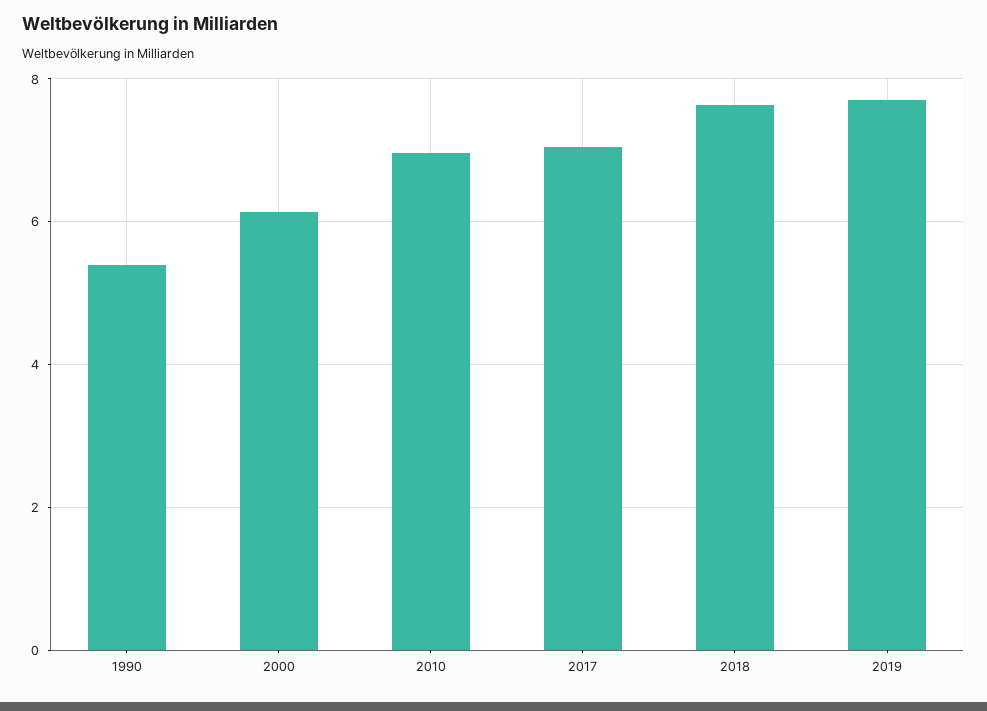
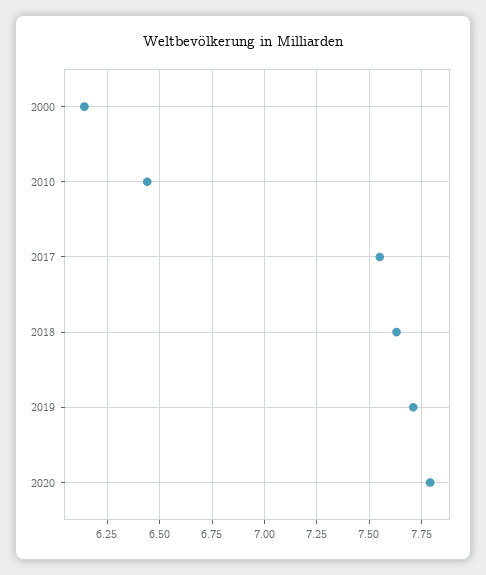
1990: 5.4 -> none
2010: 7 -> 6.45
2017: 7 -> 7.55
2020: none -> 7.8

